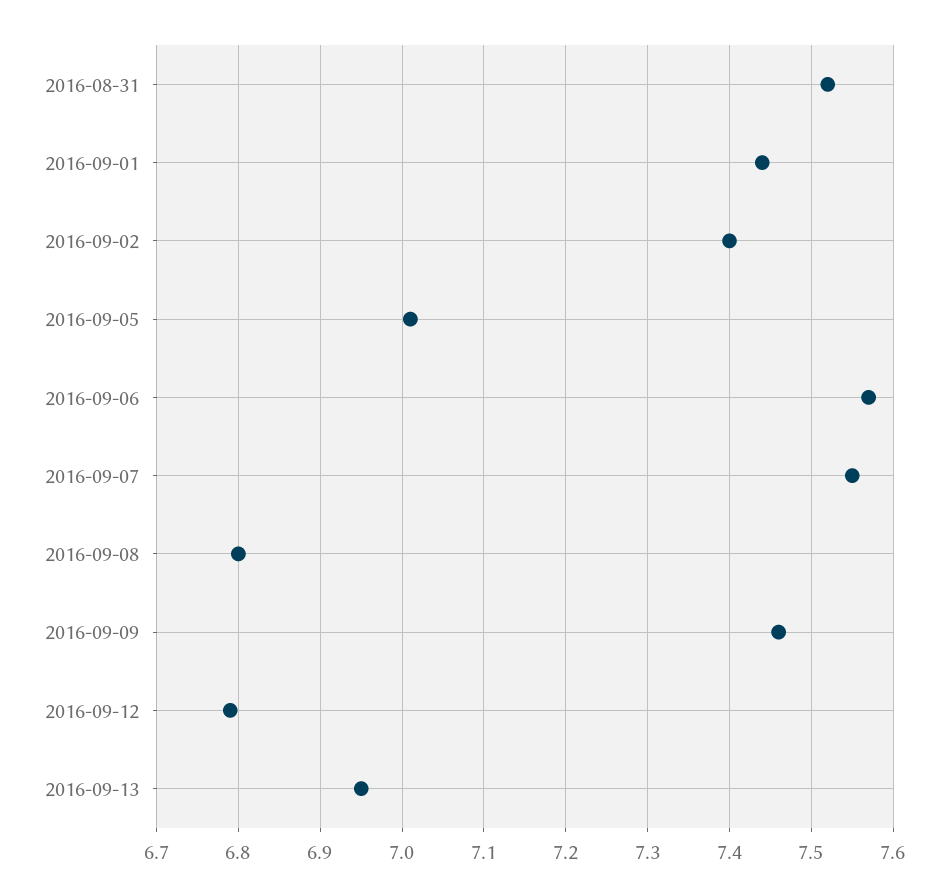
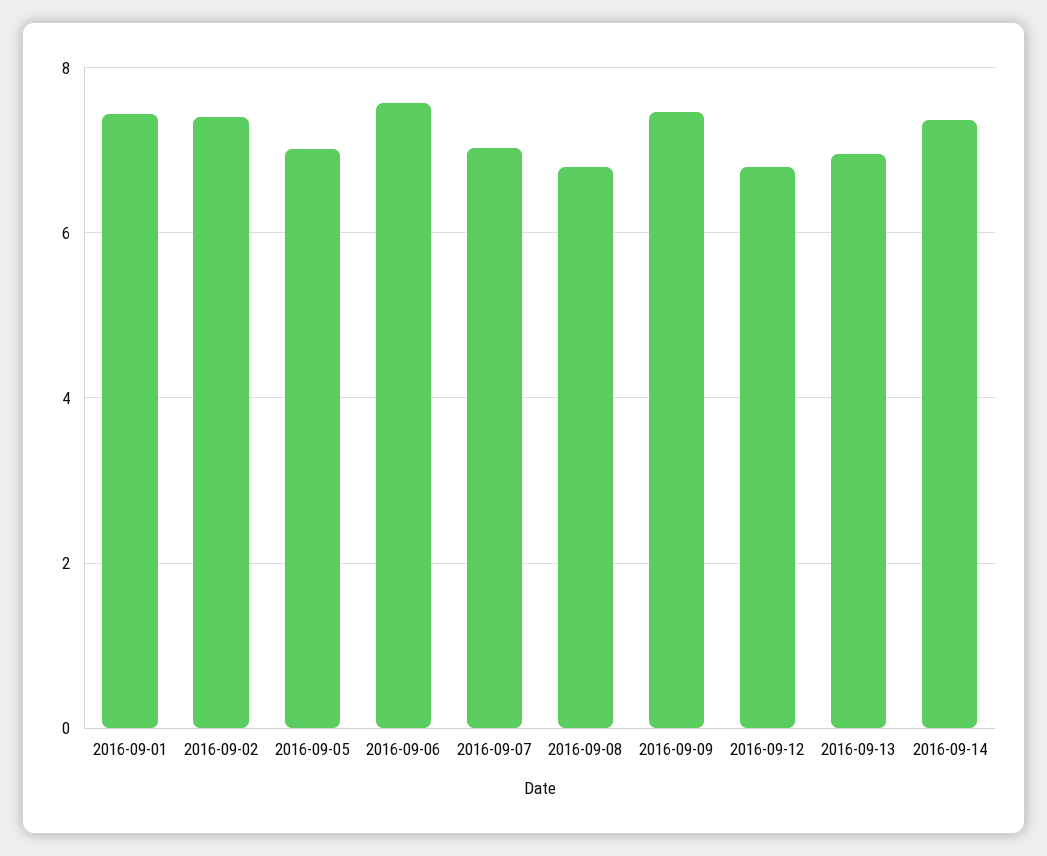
2016-08-31: 7.52 -> none
2016-09-07: 7.55 -> 7
2016-09-14: none -> 7.4

